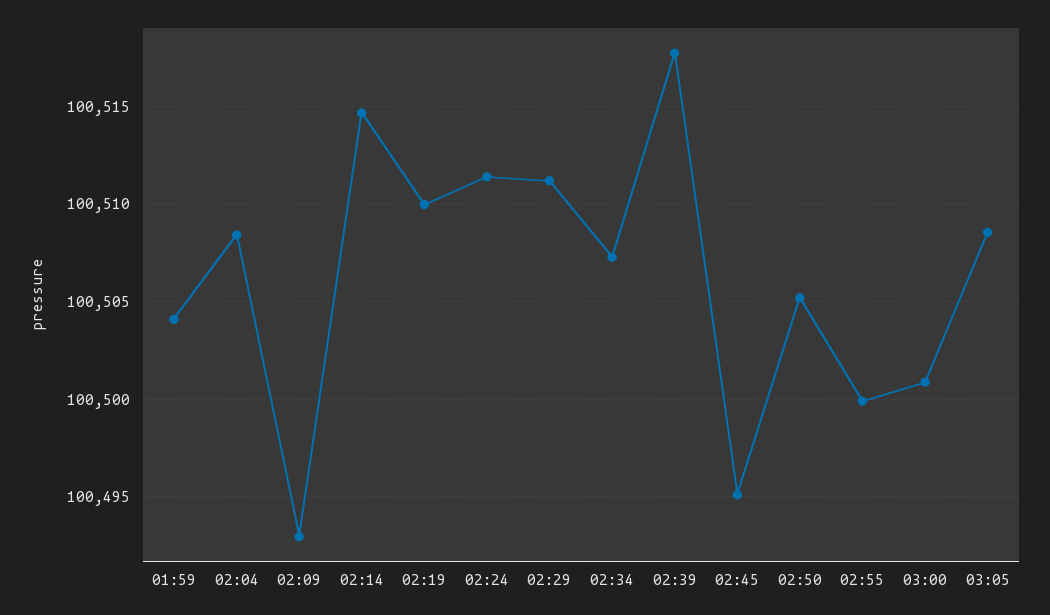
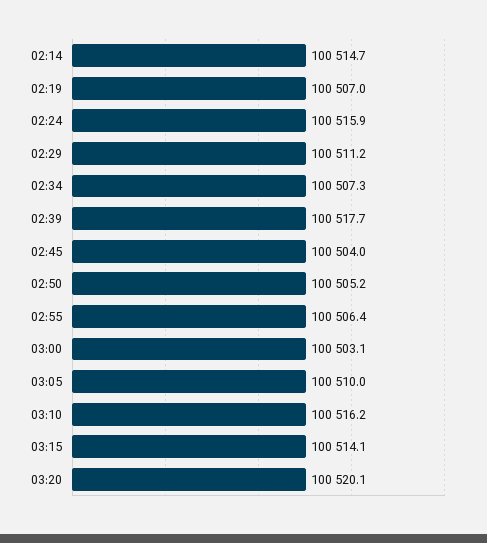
01:59: 100504 -> none
02:04: 100508.5 -> none
02:09: 100493 -> none
02:19: 100510 -> 100507
02:24: 100511.5 -> 100515.9
02:45: 100495 -> 100504
02:55: 100500 -> 100506.4
03:00: 100501 -> 100503.1
03:05: 100508.5 -> 100510
03:10: none -> 100516.2
03:15: none -> 100514.1
03:20: none -> 100520.1

